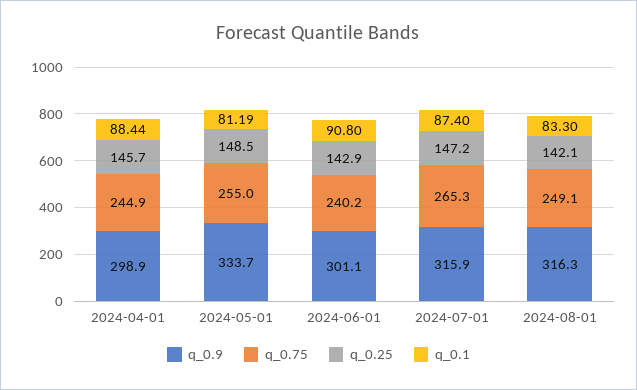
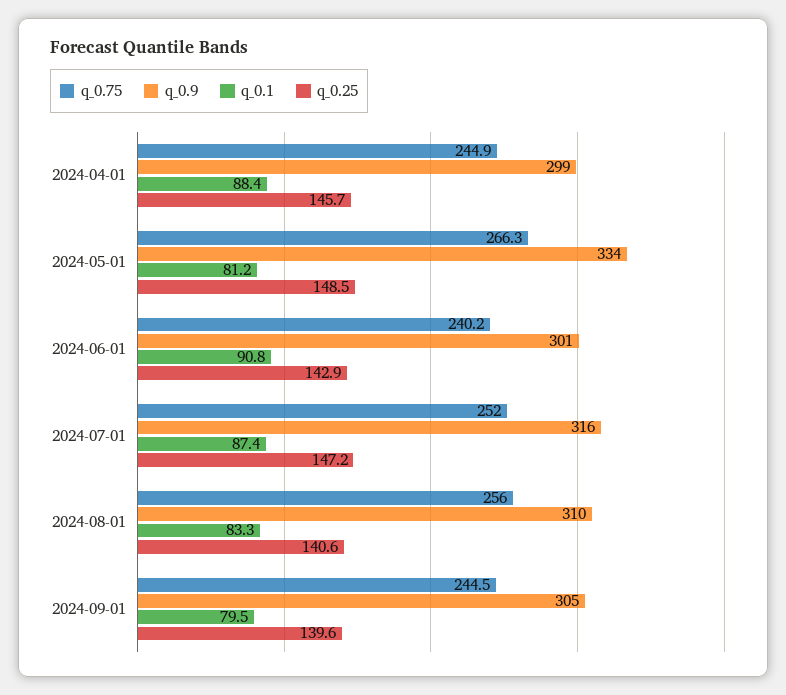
q_0.75, 2024-05-01: 255 -> 266.3
q_0.75, 2024-07-01: 265.3 -> 252
q_0.9, 2024-08-01: 316.3 -> 310
q_0.75, 2024-08-01: 249.1 -> 256
q_0.25, 2024-08-01: 142.1 -> 140.6
q_0.75, 2024-09-01: none -> 244.5
q_0.9, 2024-09-01: none -> 305
q_0.1, 2024-09-01: none -> 79.5
q_0.25, 2024-09-01: none -> 139.6

